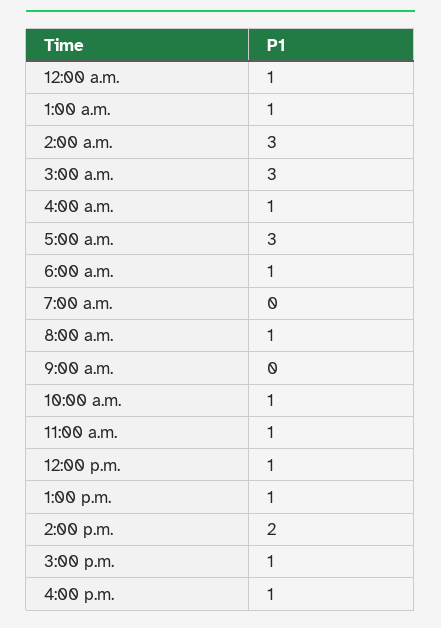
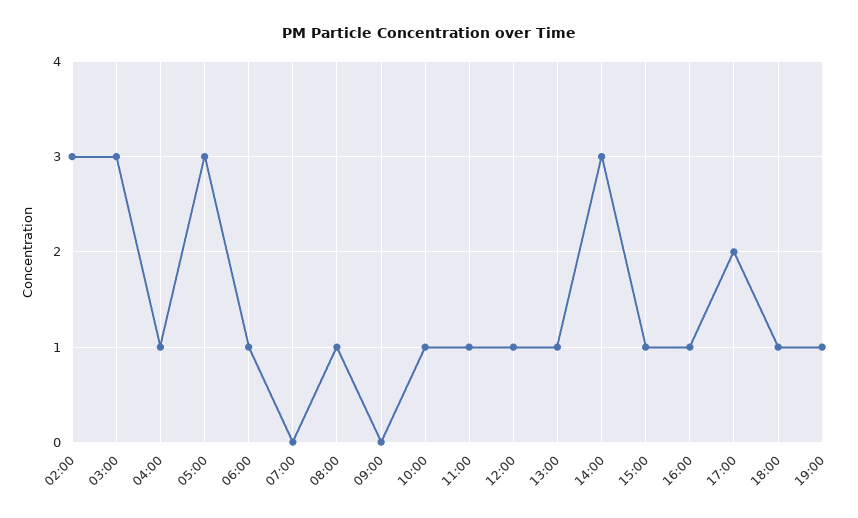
12:00 a.m.: 1 -> none
1:00 a.m.: 1 -> none
2:00 p.m.: 2 -> 3
17:00: none -> 2
18:00: none -> 1
19:00: none -> 1

